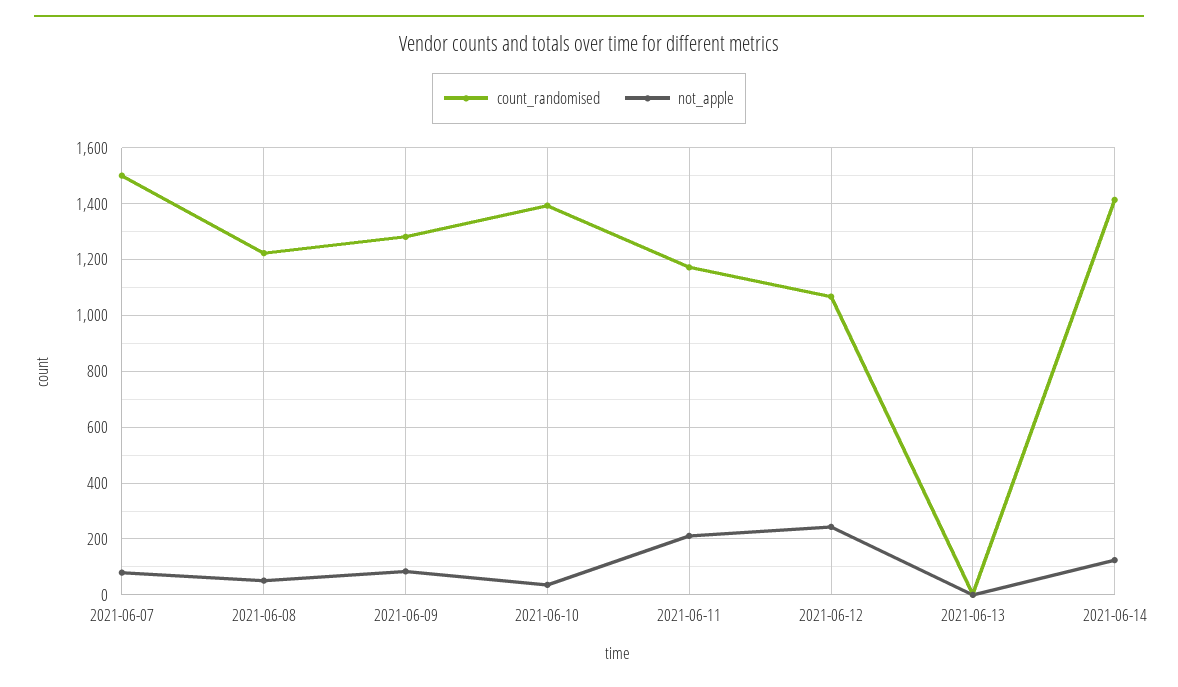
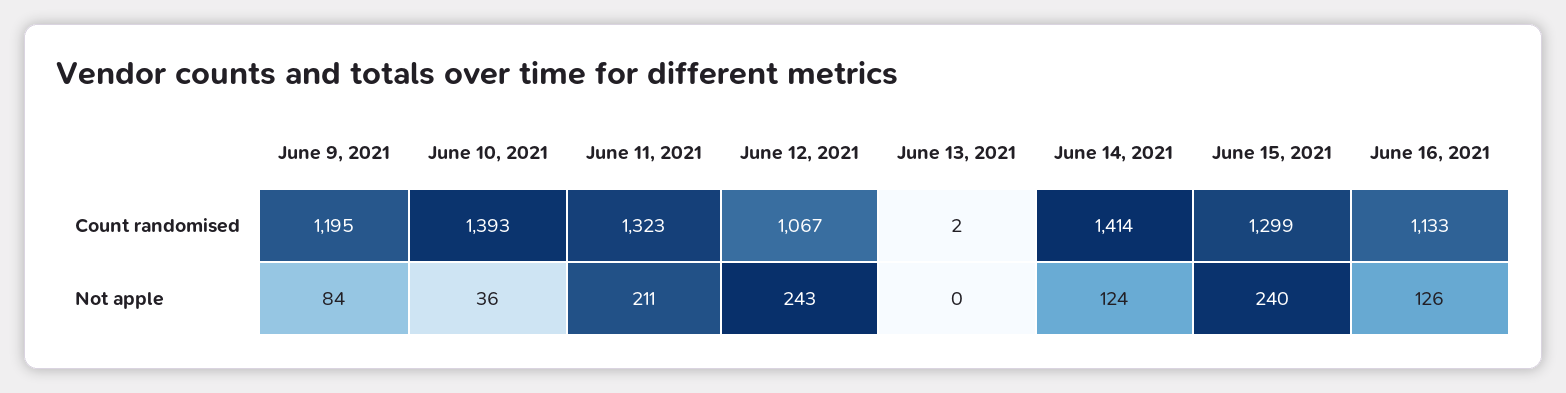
count_randomised, 2021-06-07: 1500 -> none
not_apple, 2021-06-07: 75 -> none
count_randomised, 2021-06-08: 1225 -> none
not_apple, 2021-06-08: 50 -> none
count_randomised, 2021-06-09: 1275 -> 1195
count_randomised, 2021-06-11: 1175 -> 1323
count_randomised, June 15, 2021: none -> 1299
count_randomised, June 16, 2021: none -> 1133
not_apple, June 15, 2021: none -> 240
not_apple, June 16, 2021: none -> 126

